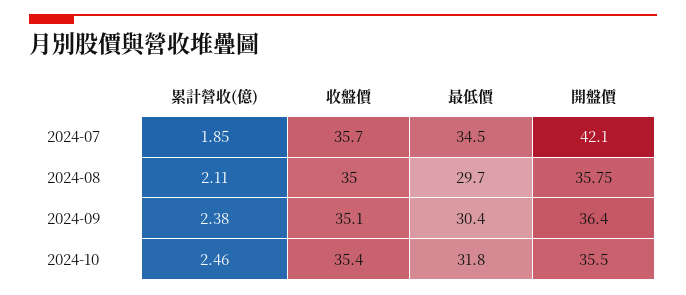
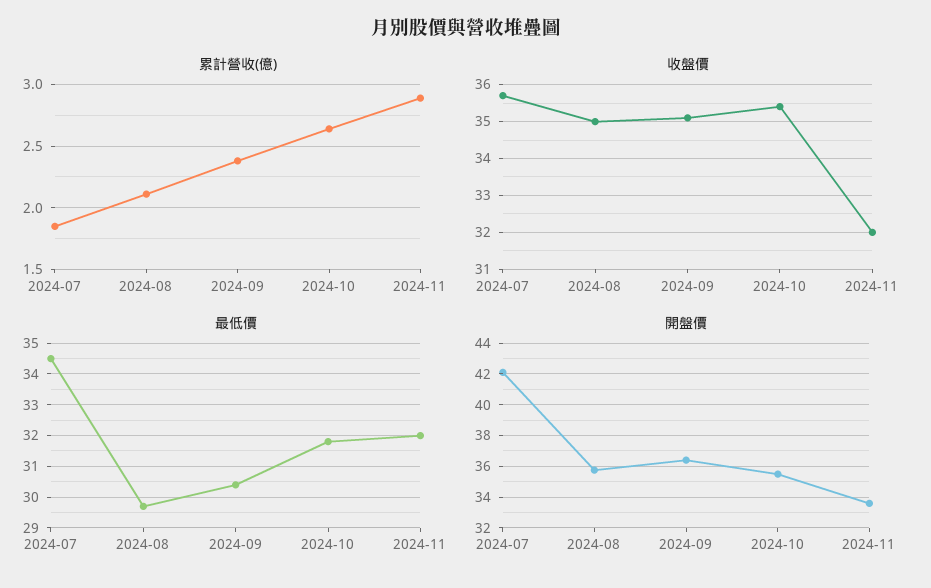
累計營收(億), 2024-10: 2.46 -> 2.65
累計營收(億), 2024-11: none -> 2.9
收盤價, 2024-11: none -> 32
最低價, 2024-11: none -> 32
開盤價, 2024-11: none -> 33.5

